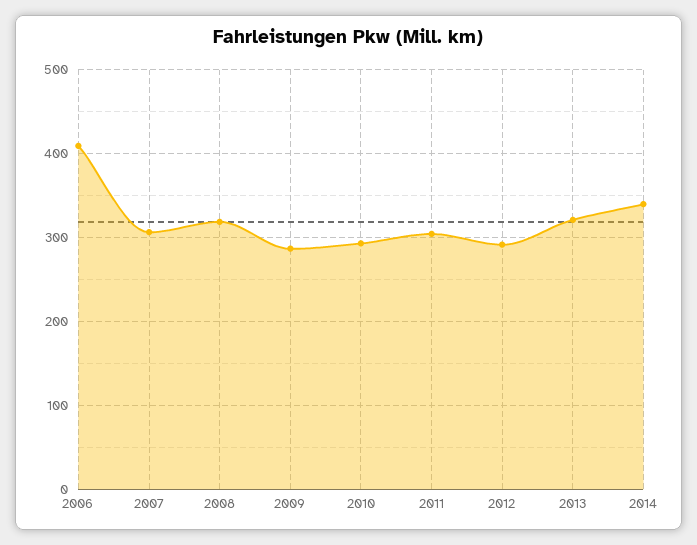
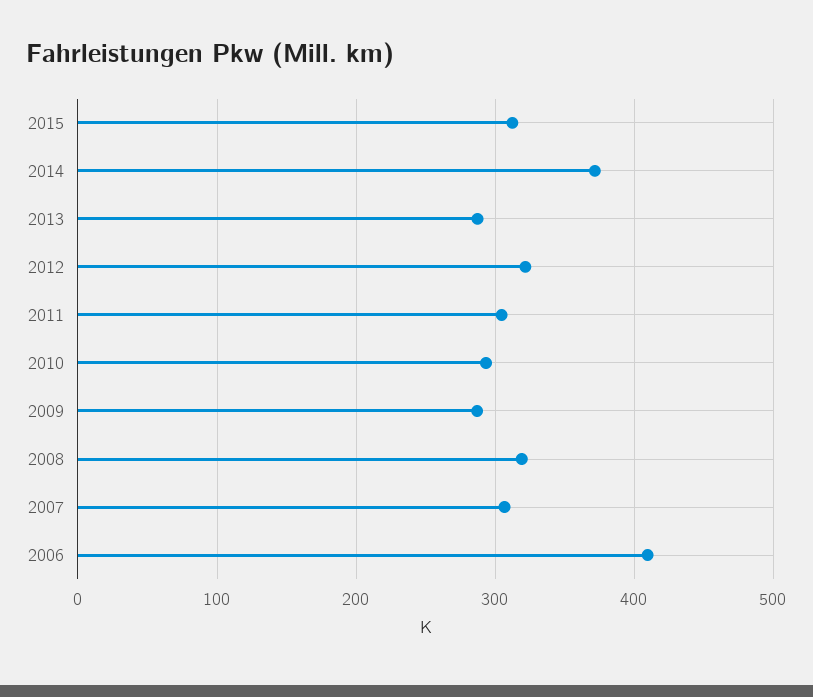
2012: 290 -> 320
2013: 320 -> 290
2014: 340 -> 370
2015: none -> 310

